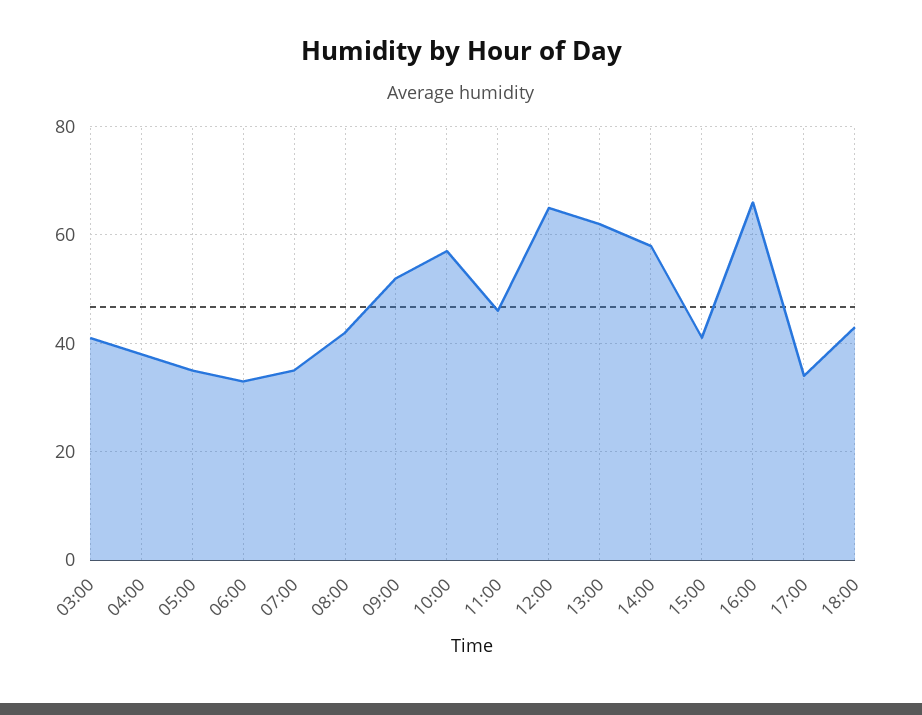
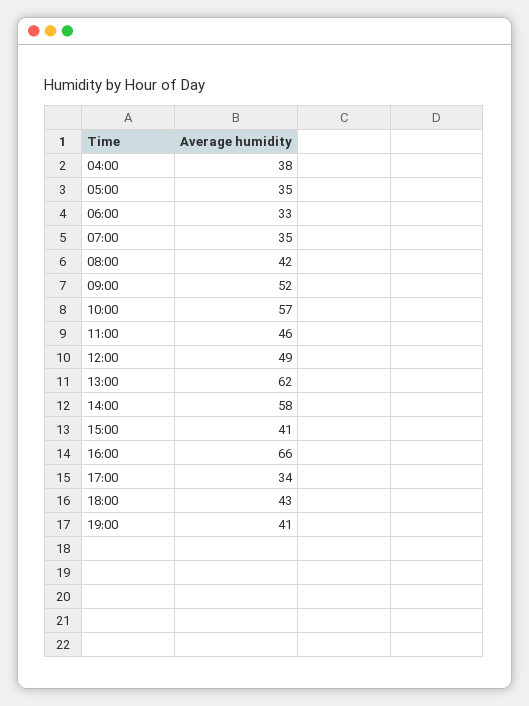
03:00: 40 -> none
12:00: 65 -> 49
19:00: none -> 41

